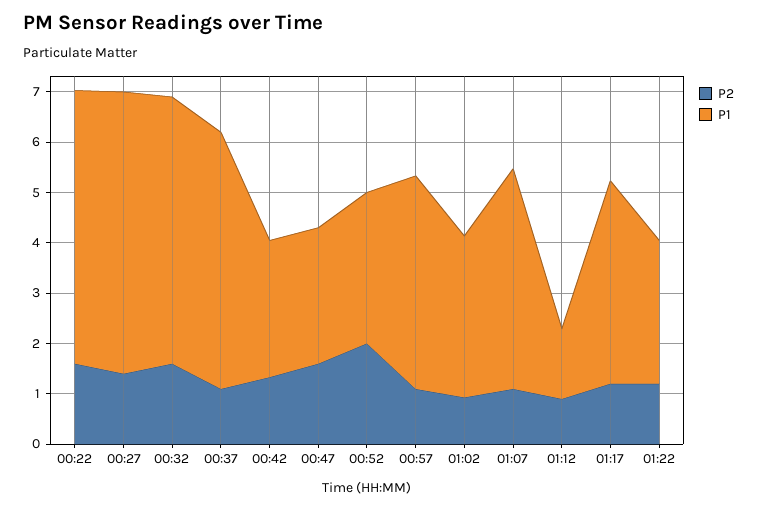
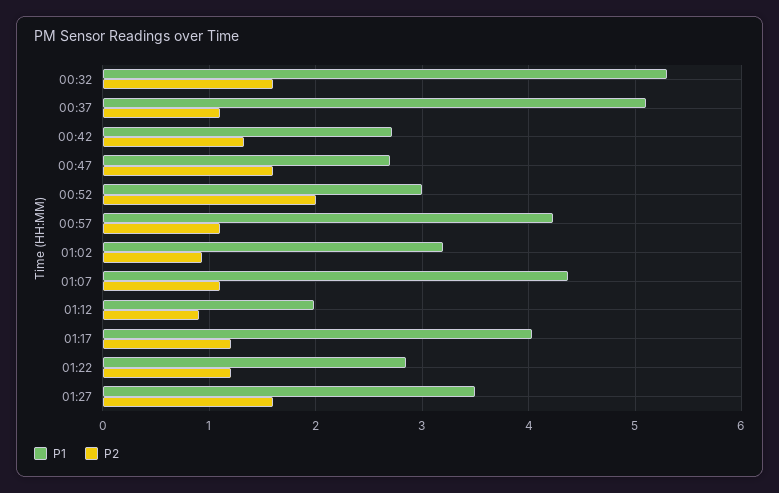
P2, 00:22: 1.6 -> none
P1, 00:22: 5.4 -> none
P2, 00:27: 1.4 -> none
P1, 00:27: 5.6 -> none
P1, 01:12: 1.4 -> 2
P1, 01:27: none -> 3.5
P2, 01:27: none -> 1.6

